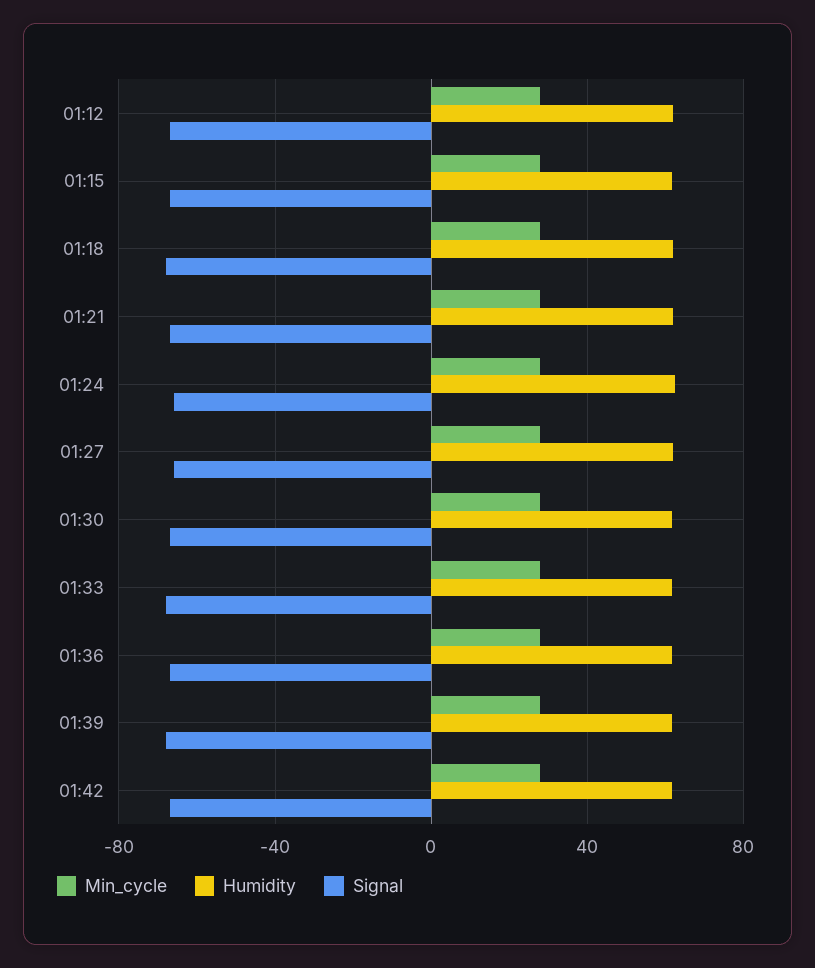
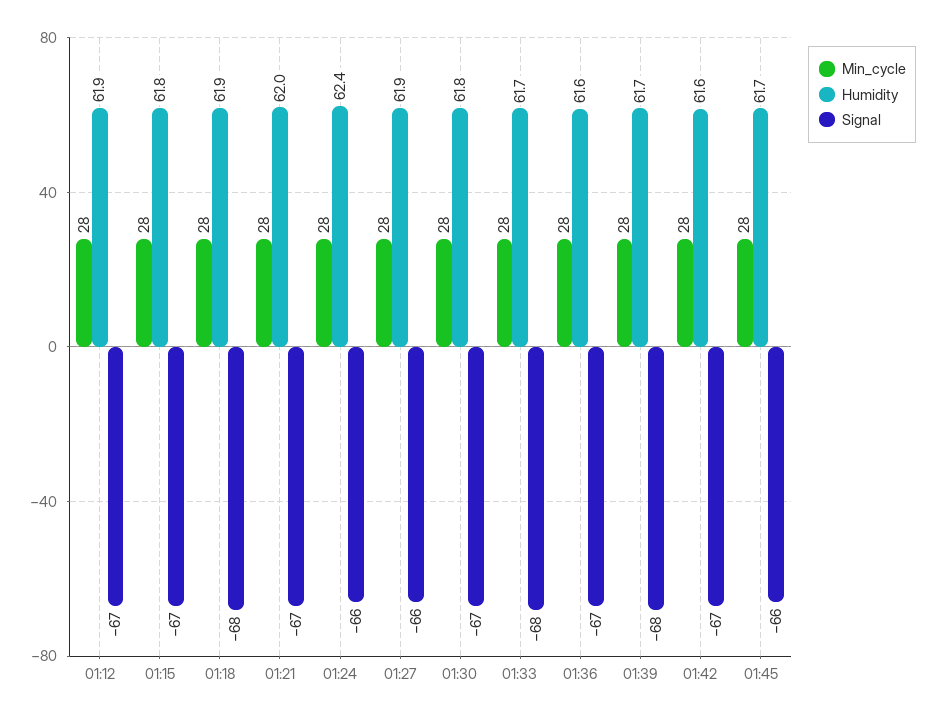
Min_cycle, 01:45: none -> 28
Humidity, 01:45: none -> 61.7
Signal, 01:45: none -> -66

